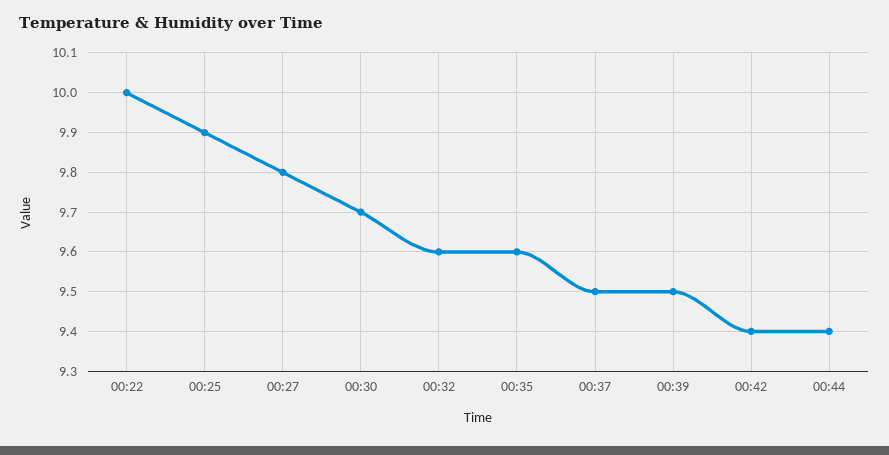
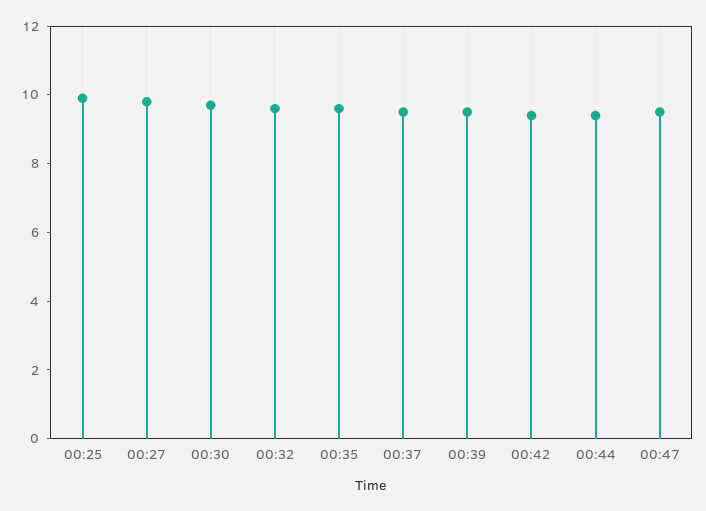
00:22: 10 -> none
00:47: none -> 9.5

